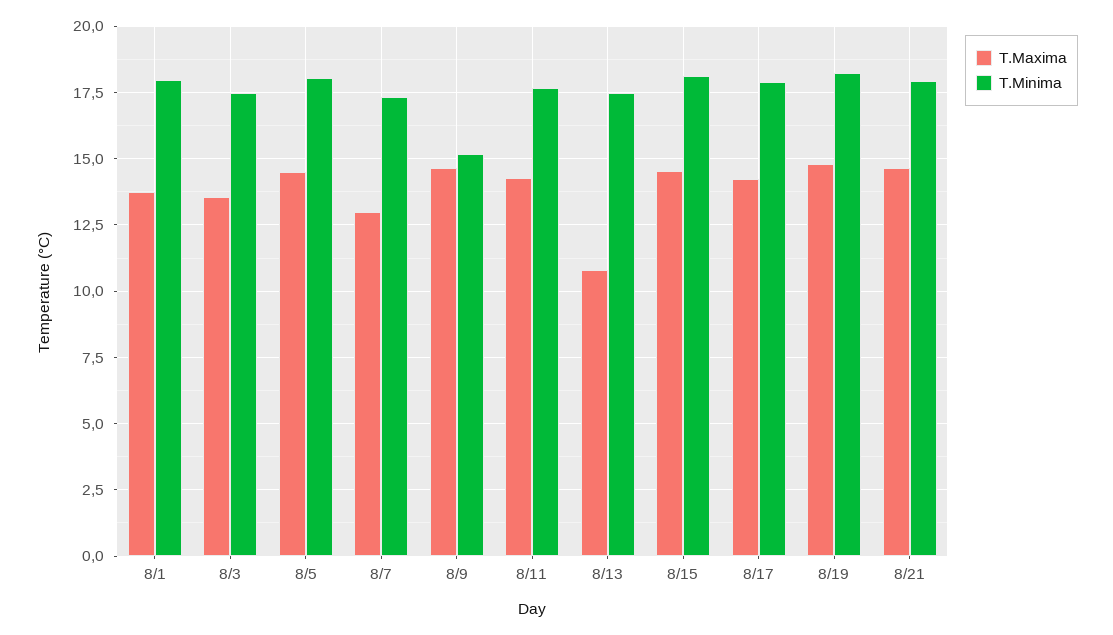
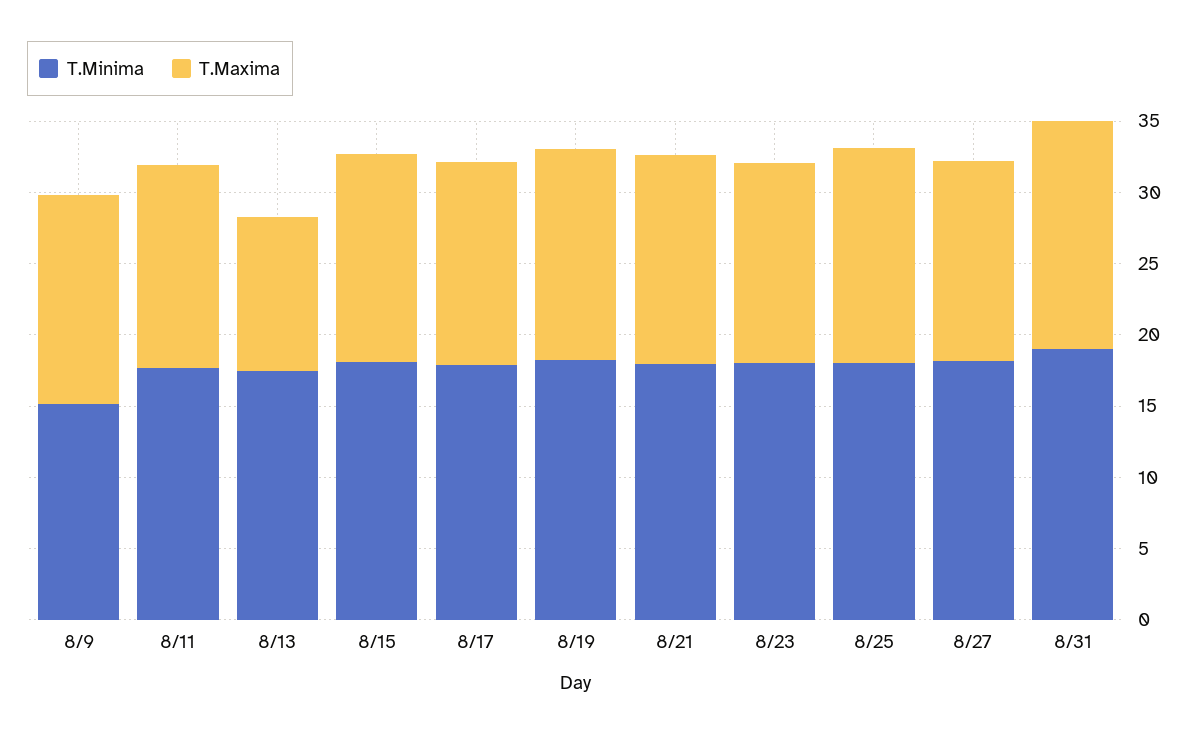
T.Maxima, 8/1: 13.75 -> none
T.Minima, 8/1: 18 -> none
T.Maxima, 8/3: 13.5 -> none
T.Minima, 8/3: 17.5 -> none
T.Maxima, 8/5: 14.5 -> none
T.Minima, 8/5: 18 -> none
T.Maxima, 8/7: 13 -> none
T.Minima, 8/7: 17.25 -> none
T.Minima, 8/23: none -> 18
T.Maxima, 8/23: none -> 14
T.Minima, 8/25: none -> 18
T.Maxima, 8/25: none -> 15
T.Minima, 8/27: none -> 18
T.Maxima, 8/27: none -> 14
T.Minima, 8/31: none -> 19
T.Maxima, 8/31: none -> 16

